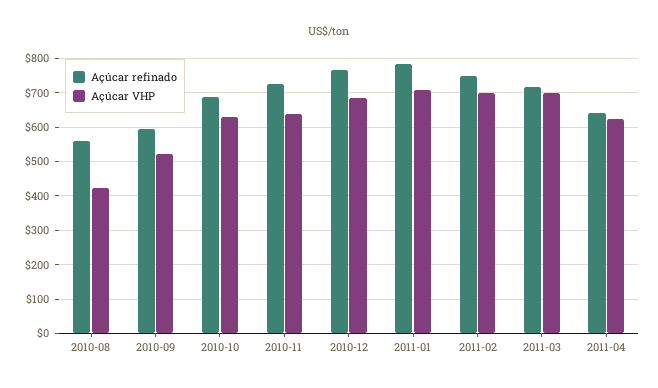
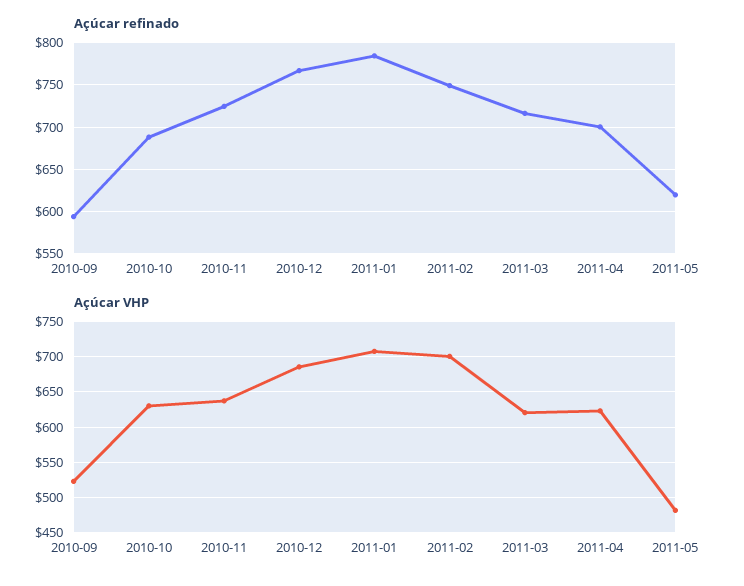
Açúcar refinado, 2010-08: 560 -> none
Açúcar VHP, 2010-08: 420 -> none
Açúcar VHP, 2011-03: 700 -> 620
Açúcar refinado, 2011-04: 640 -> 700
Açúcar refinado, 2011-05: none -> 620
Açúcar VHP, 2011-05: none -> 480

